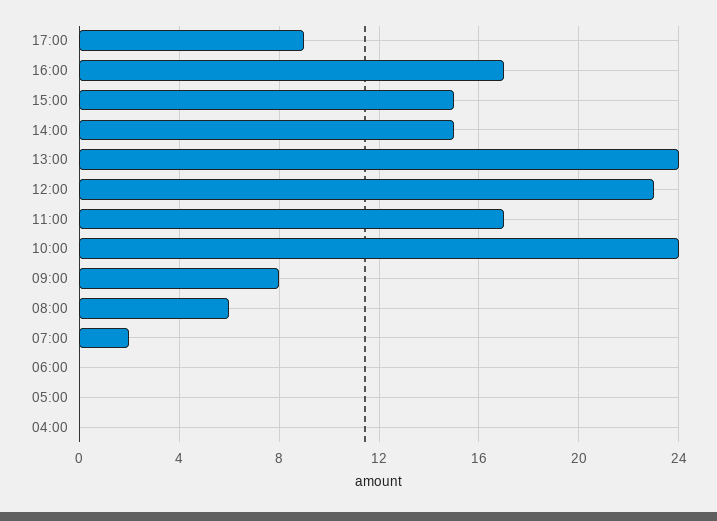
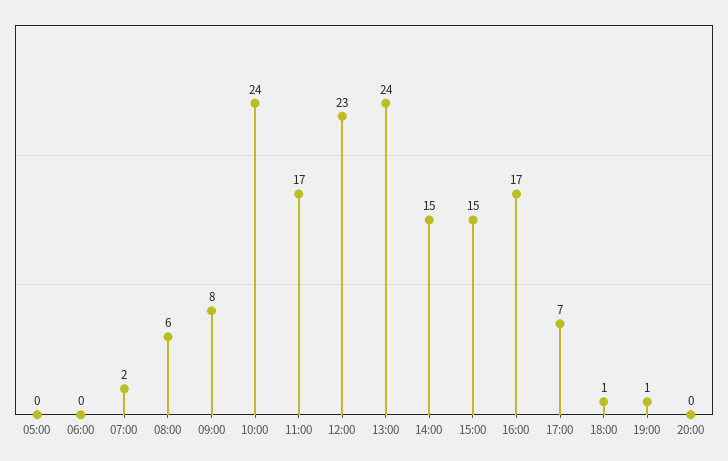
17:00: 9 -> 7
04:00: 0 -> none
18:00: none -> 1
19:00: none -> 1
20:00: none -> 0

